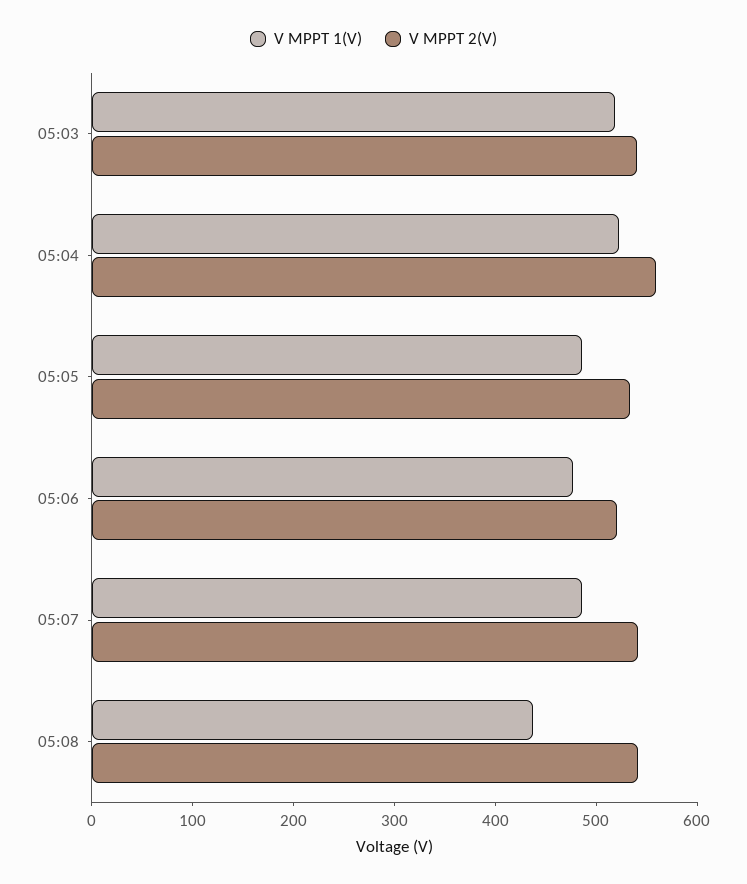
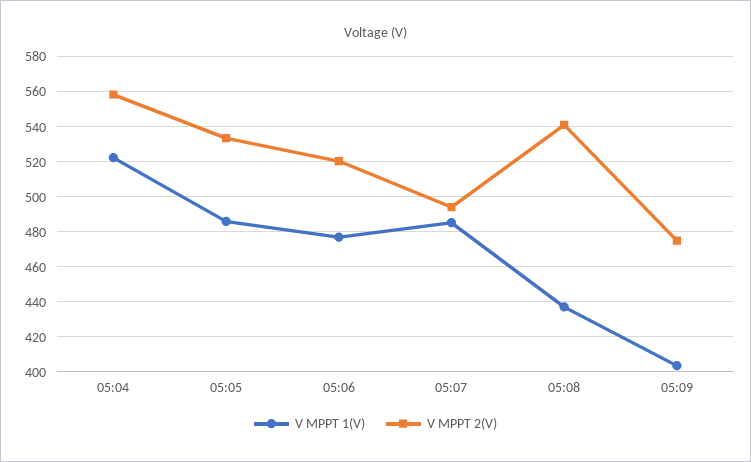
V MPPT 1(V), 05:03: 520 -> none
V MPPT 2(V), 05:03: 540 -> none
V MPPT 2(V), 05:07: 540 -> 495
V MPPT 1(V), 05:09: none -> 405
V MPPT 2(V), 05:09: none -> 475

